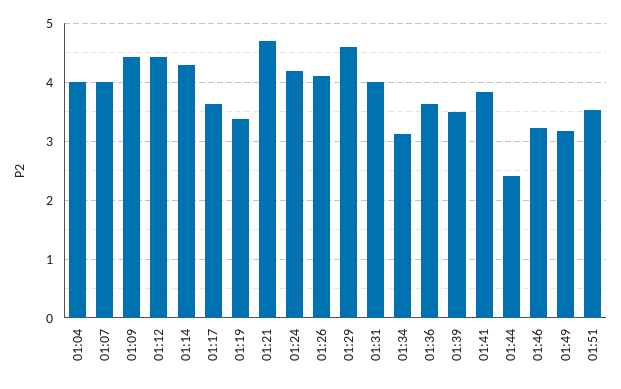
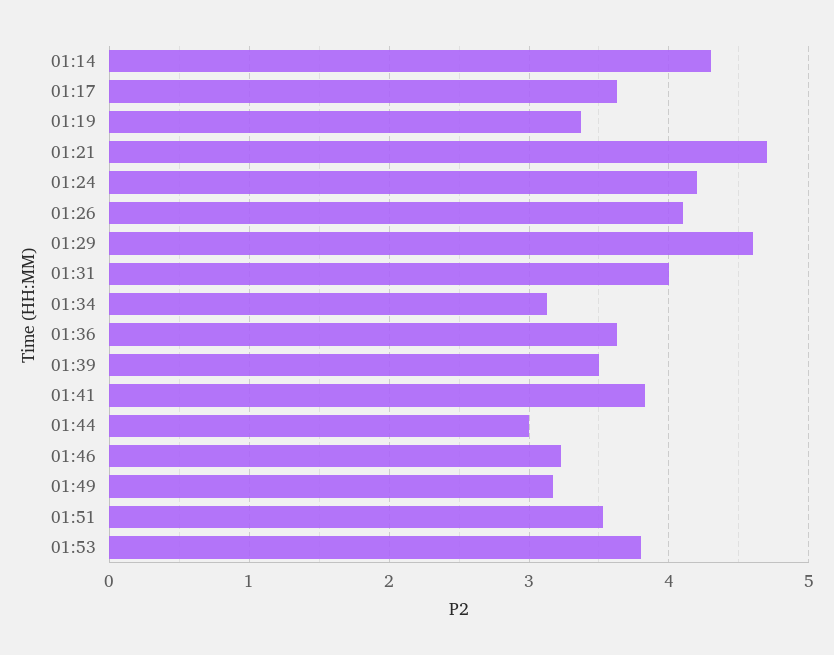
01:04: 4 -> none
01:07: 4 -> none
01:09: 4.4 -> none
01:12: 4.4 -> none
01:44: 2.4 -> 3
01:53: none -> 3.8

